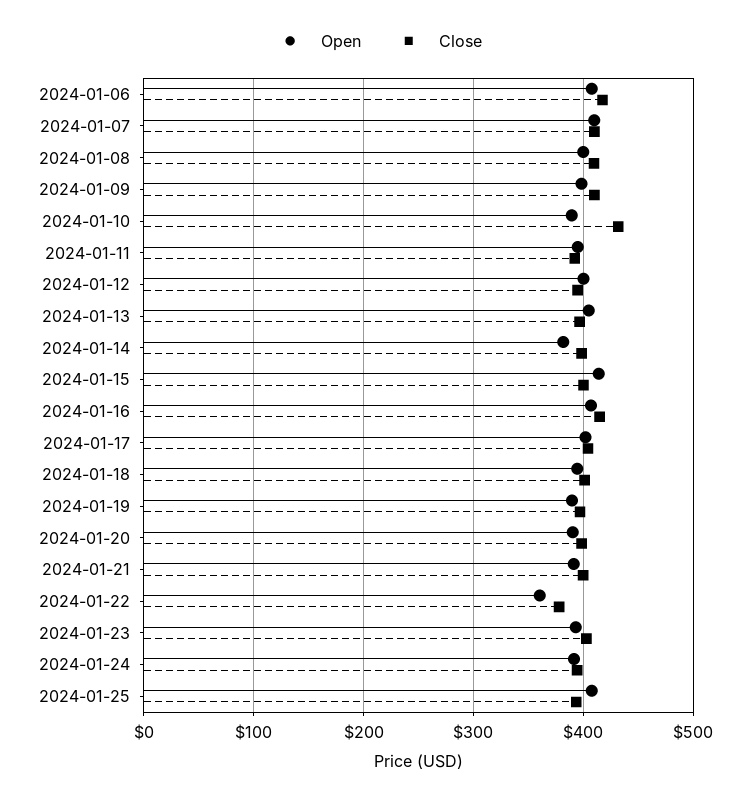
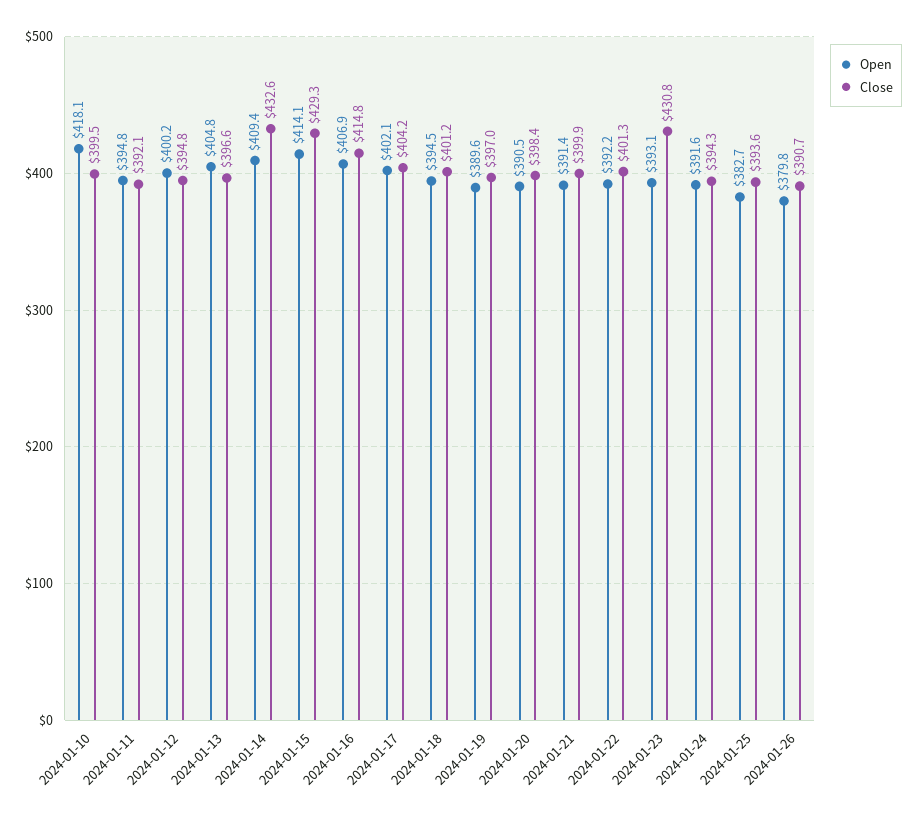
Open, 2024-01-06: 410 -> none
Close, 2024-01-06: 420 -> none
Open, 2024-01-07: 410 -> none
Close, 2024-01-07: 410 -> none
Open, 2024-01-08: 400 -> none
Close, 2024-01-08: 410 -> none
Open, 2024-01-09: 400 -> none
Close, 2024-01-09: 410 -> none
Open, 2024-01-10: 390 -> 418.1
Close, 2024-01-10: 430 -> 399.5
Open, 2024-01-14: 380 -> 409.4
Close, 2024-01-14: 400 -> 432.6
Close, 2024-01-15: 400 -> 429.3
Open, 2024-01-22: 360 -> 392.2
Close, 2024-01-22: 380 -> 401.3
Close, 2024-01-23: 400 -> 430.8
Open, 2024-01-25: 410 -> 382.7
Open, 2024-01-26: none -> 379.8
Close, 2024-01-26: none -> 390.7

